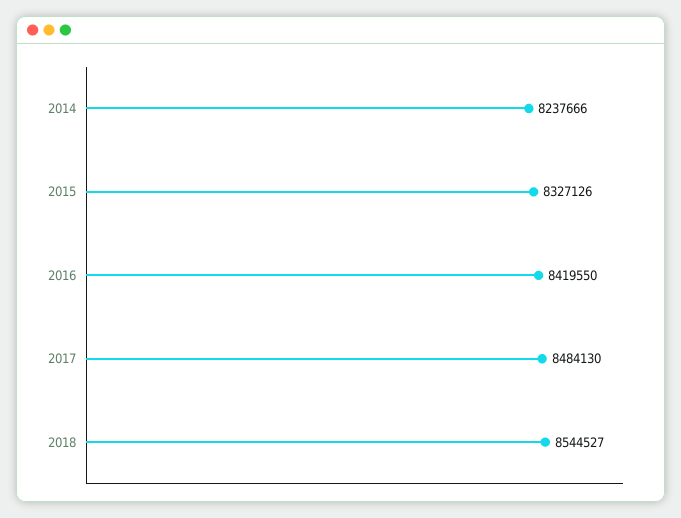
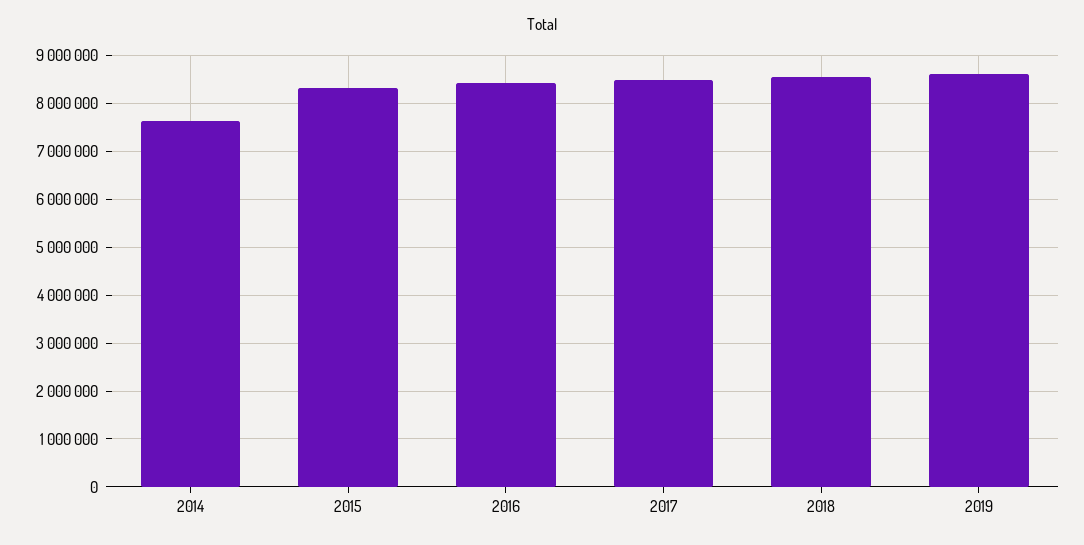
2014: 8237666 -> 7600000
2019: none -> 8600000

